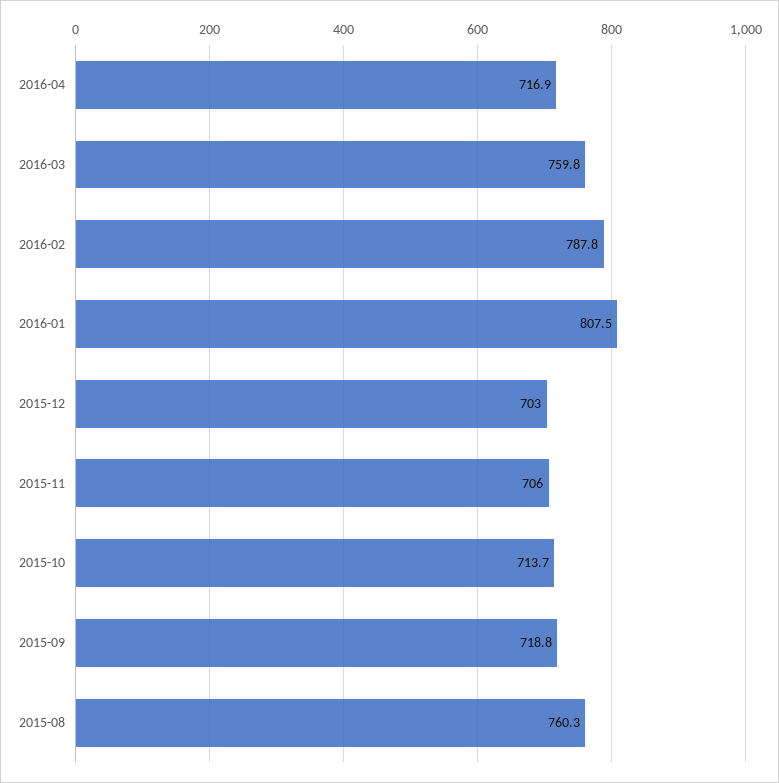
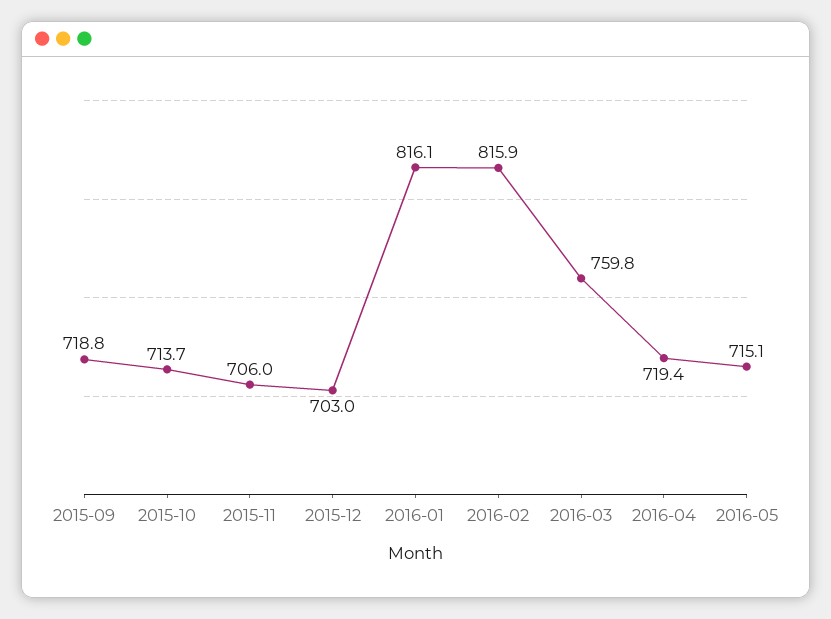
2016-04: 716.9 -> 719.4
2016-02: 787.8 -> 815.9
2016-01: 807.5 -> 816.1
2015-08: 760.3 -> none
2016-05: none -> 715.1

